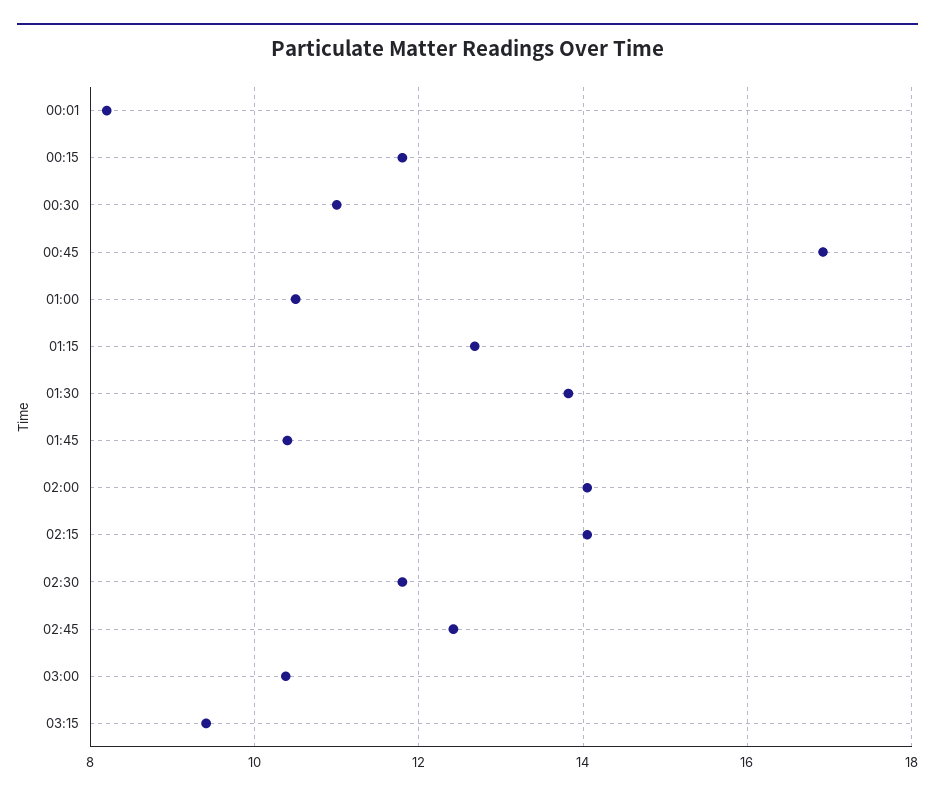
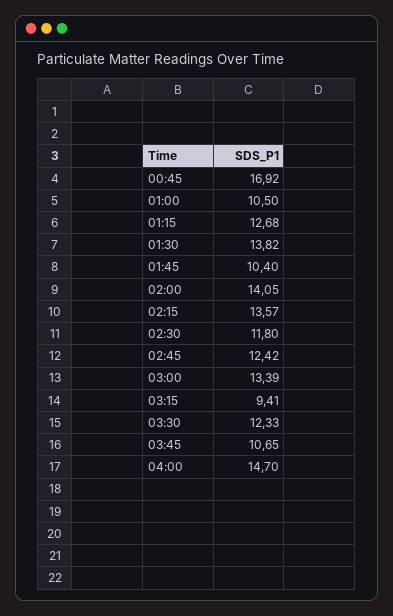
00:01: 8.2 -> none
00:15: 11.8 -> none
00:30: 11 -> none
02:15: 14 -> 13.57
03:00: 10.4 -> 13.39
03:30: none -> 12.33
03:45: none -> 10.65
04:00: none -> 14.7

